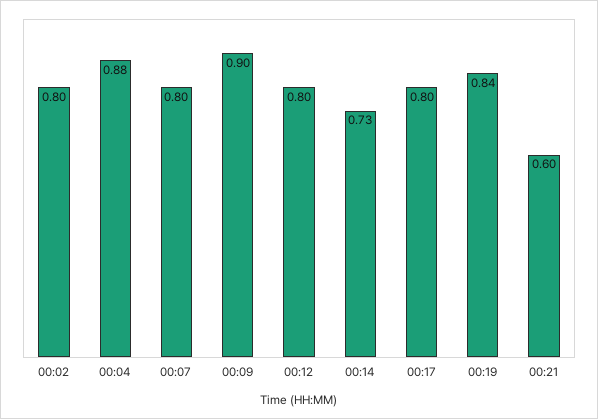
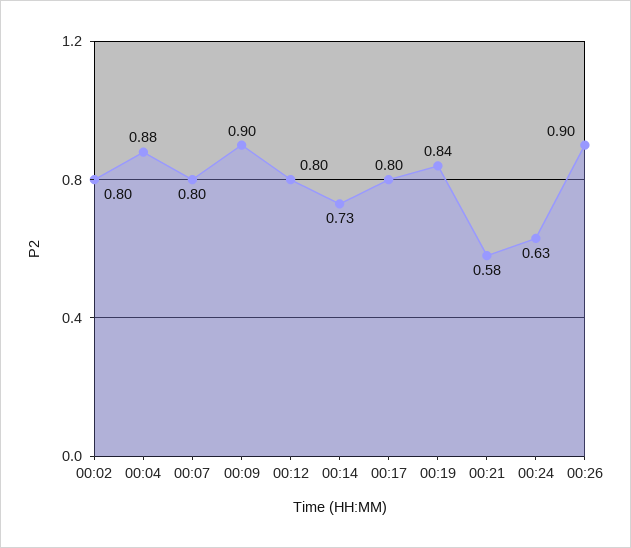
00:21: 0.6 -> 0.58
00:24: none -> 0.63
00:26: none -> 0.9

